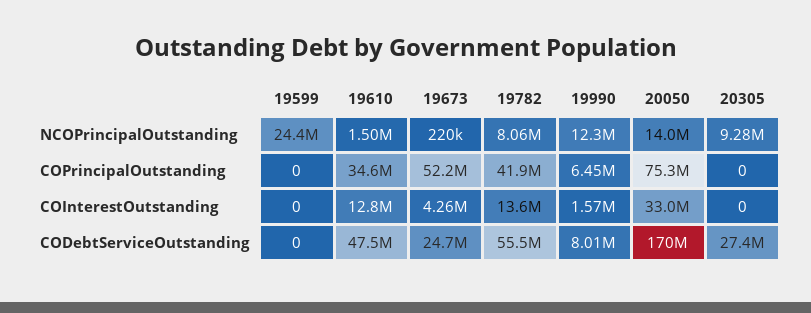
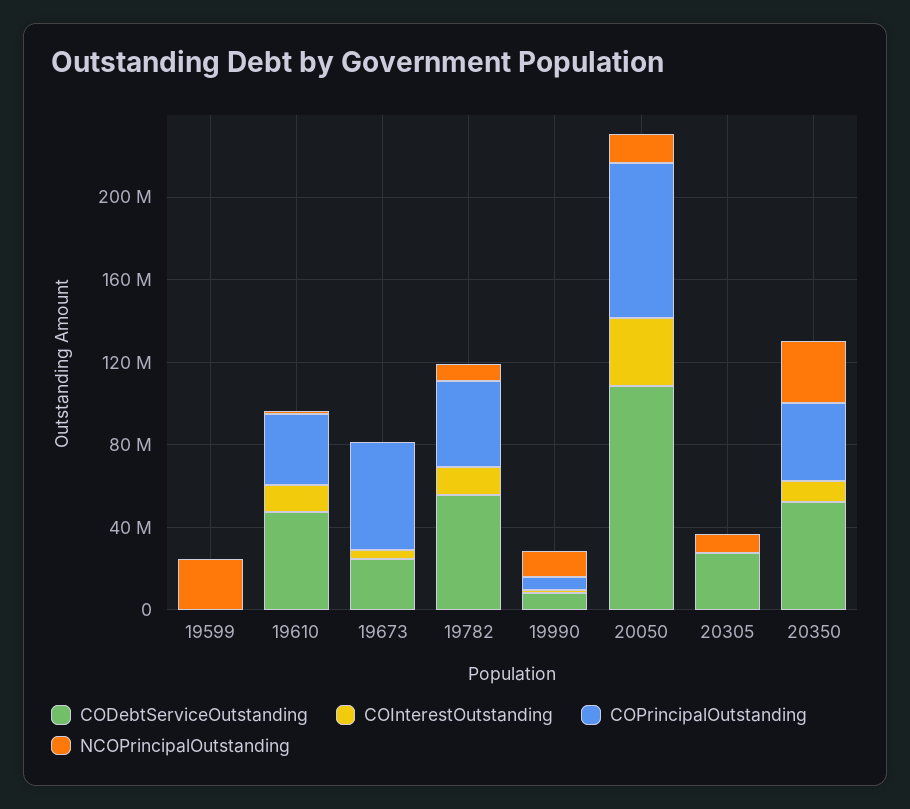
CODebtServiceOutstanding, 20050: 170000000 -> 110000000
CODebtServiceOutstanding, 20350: none -> 50000000
COInterestOutstanding, 20350: none -> 10000000
COPrincipalOutstanding, 20350: none -> 40000000
NCOPrincipalOutstanding, 20350: none -> 30000000

